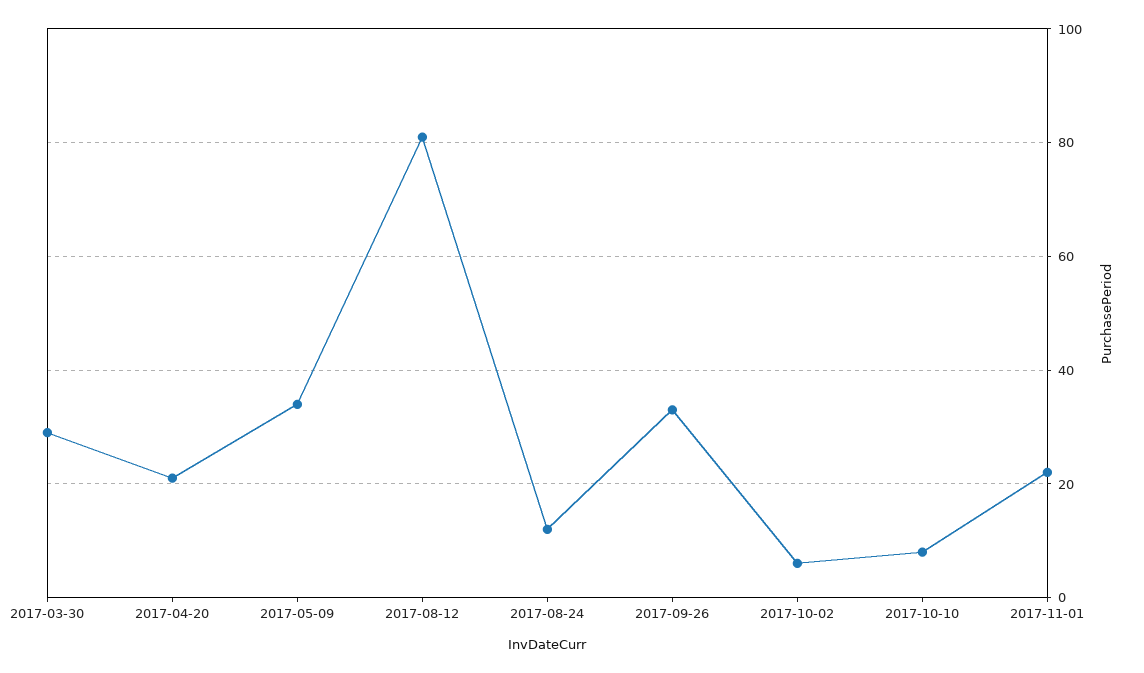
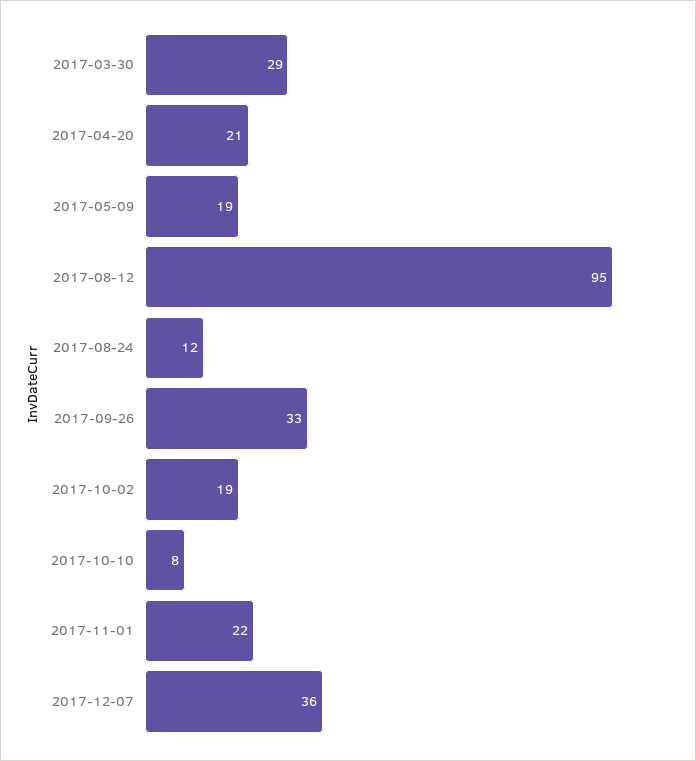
2017-05-09: 35 -> 19
2017-08-12: 80 -> 95
2017-10-02: 5 -> 19
2017-12-07: none -> 36

